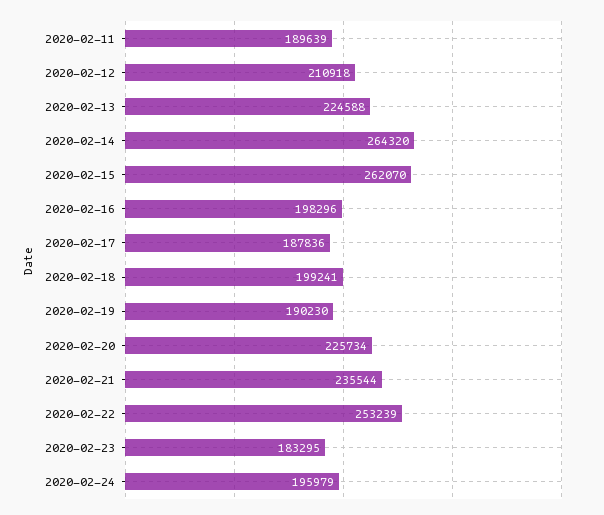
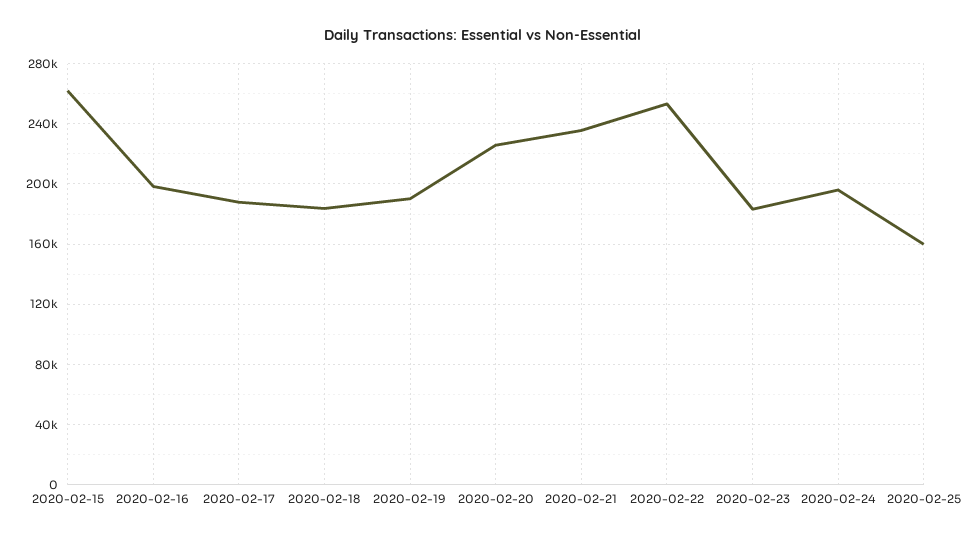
2020-02-11: 189639 -> none
2020-02-12: 210918 -> none
2020-02-13: 224588 -> none
2020-02-14: 264320 -> none
2020-02-18: 199241 -> 185000
2020-02-25: none -> 160000

